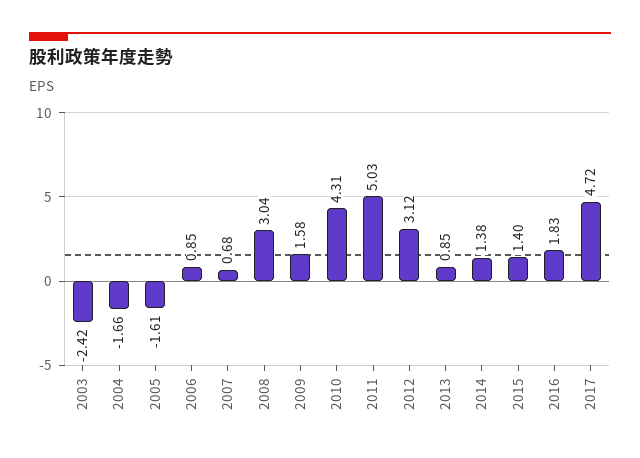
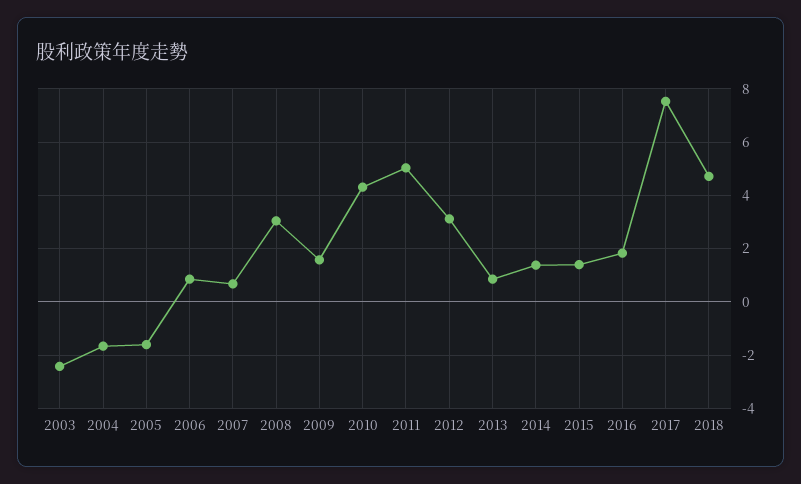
2017: 4.72 -> 7.5
2018: none -> 4.75

